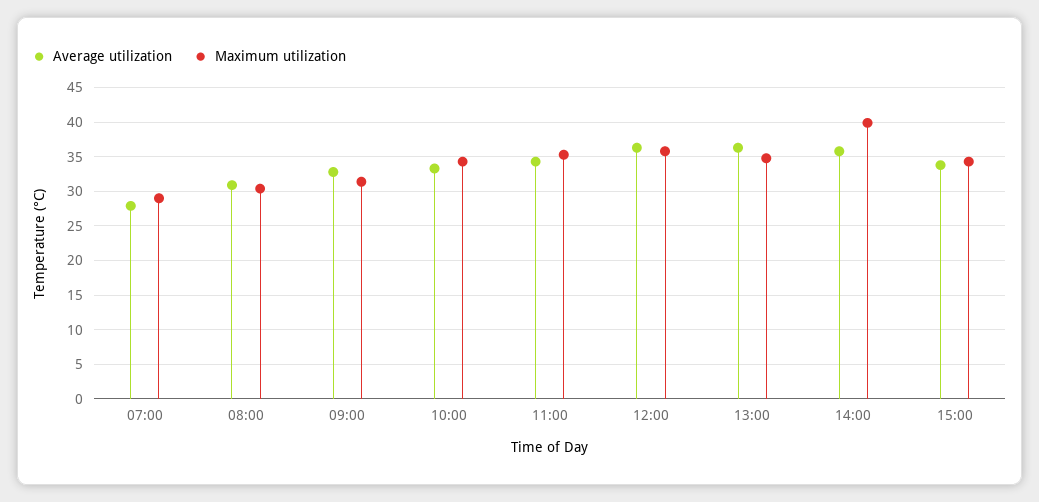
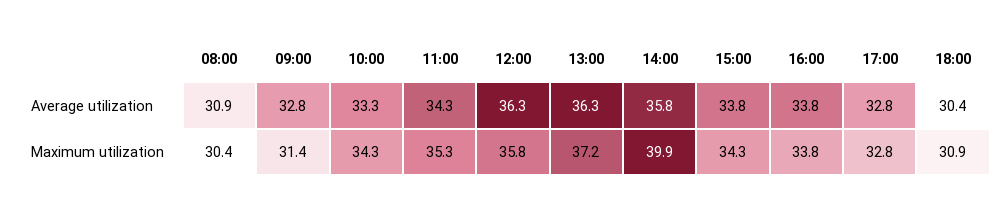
Average utilization, 07:00: 28 -> none
Maximum utilization, 07:00: 29 -> none
Maximum utilization, 13:00: 35 -> 37.2
Average utilization, 16:00: none -> 33.8
Average utilization, 17:00: none -> 32.8
Average utilization, 18:00: none -> 30.4
Maximum utilization, 16:00: none -> 33.8
Maximum utilization, 17:00: none -> 32.8
Maximum utilization, 18:00: none -> 30.9

